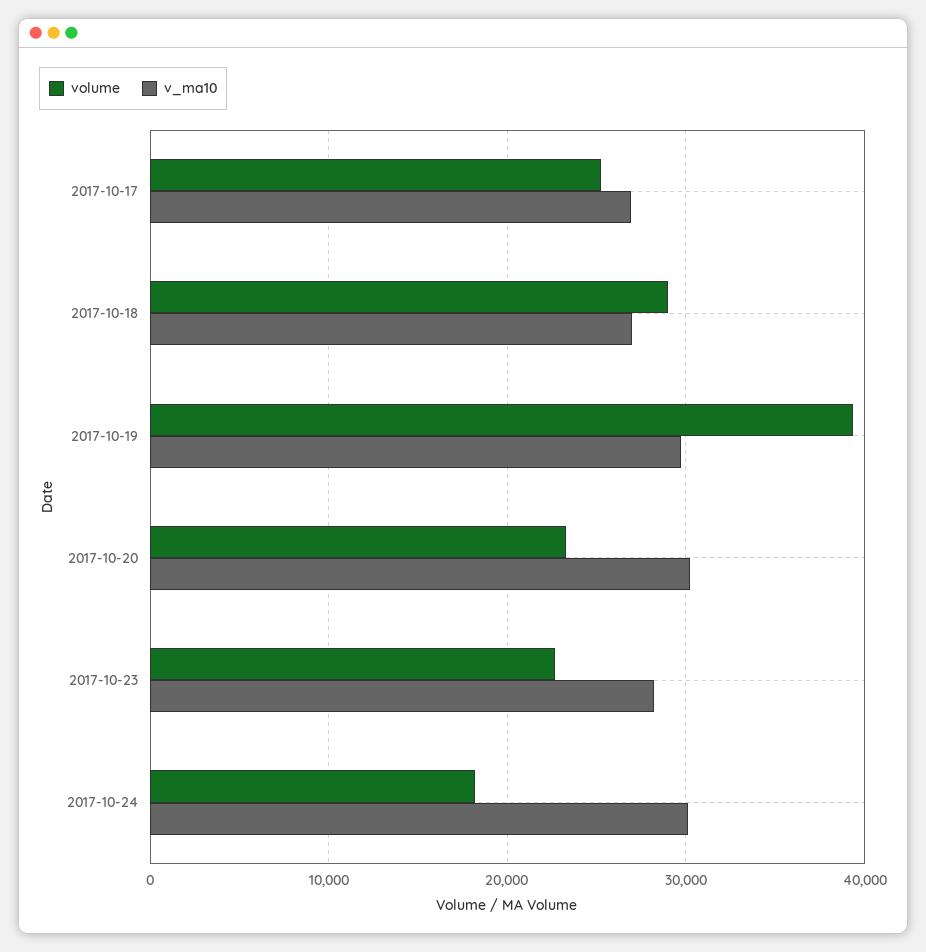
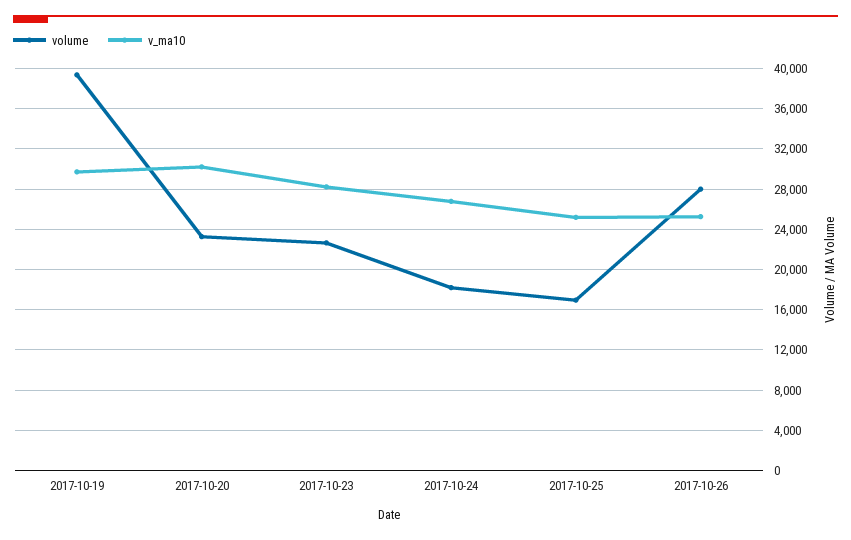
volume, 2017-10-17: 25000 -> none
v_ma10, 2017-10-17: 27000 -> none
volume, 2017-10-18: 29000 -> none
v_ma10, 2017-10-18: 27000 -> none
v_ma10, 2017-10-24: 30000 -> 27000
volume, 2017-10-25: none -> 17000
v_ma10, 2017-10-25: none -> 25000
volume, 2017-10-26: none -> 28000
v_ma10, 2017-10-26: none -> 25000

